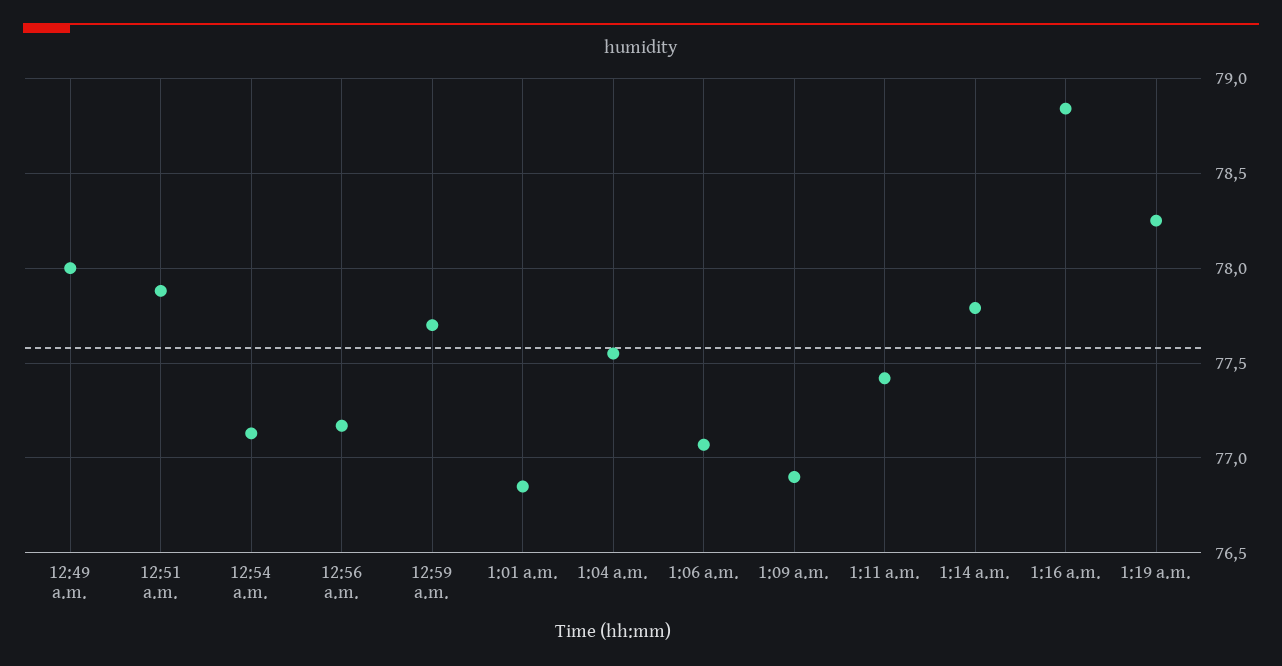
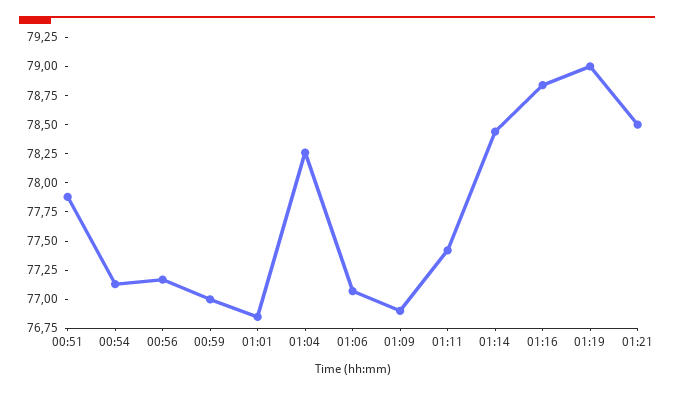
12:49 a.m.: 78 -> none
12:59 a.m.: 77.7 -> 77
1:04 a.m.: 77.55 -> 78.25
1:14 a.m.: 77.8 -> 78.5
1:19 a.m.: 78.25 -> 79
01:21: none -> 78.5

